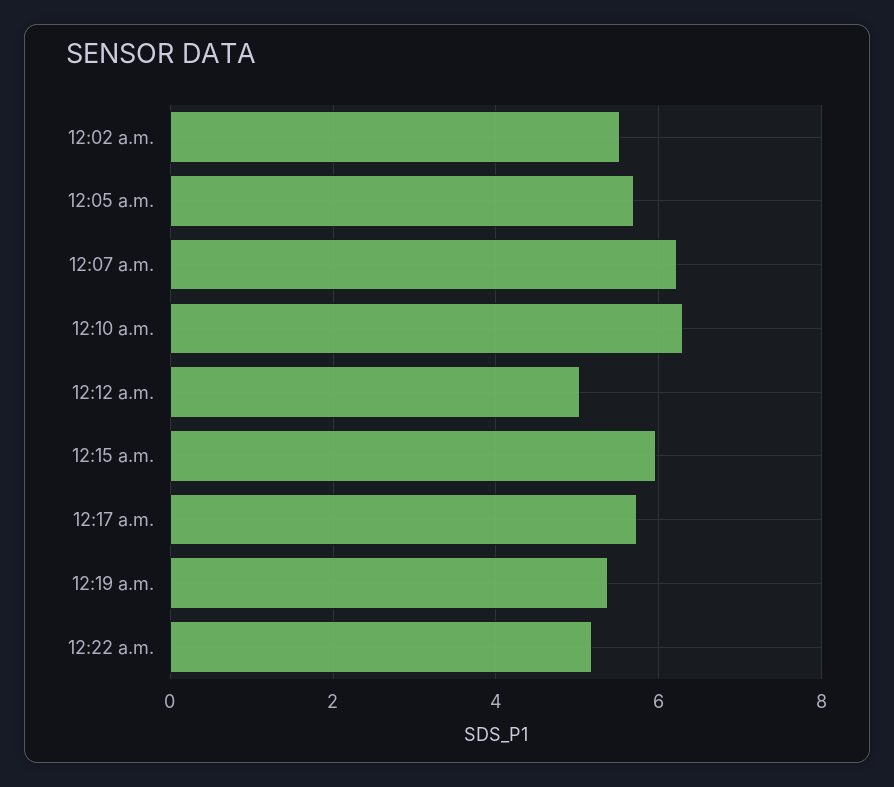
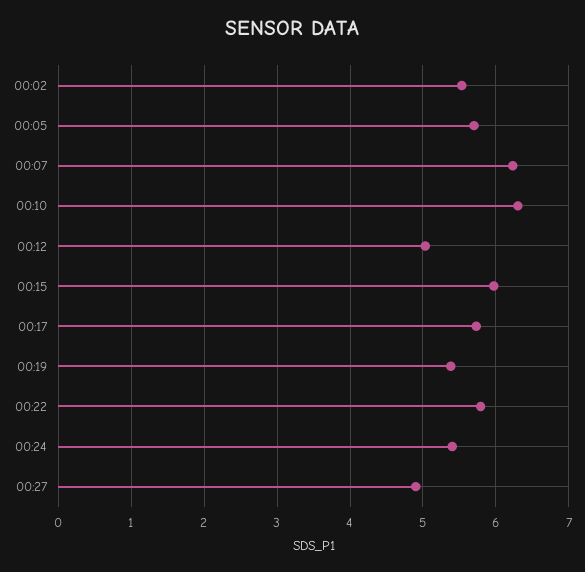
12:22 a.m.: 5.2 -> 5.8
00:24: none -> 5.4
00:27: none -> 4.9

